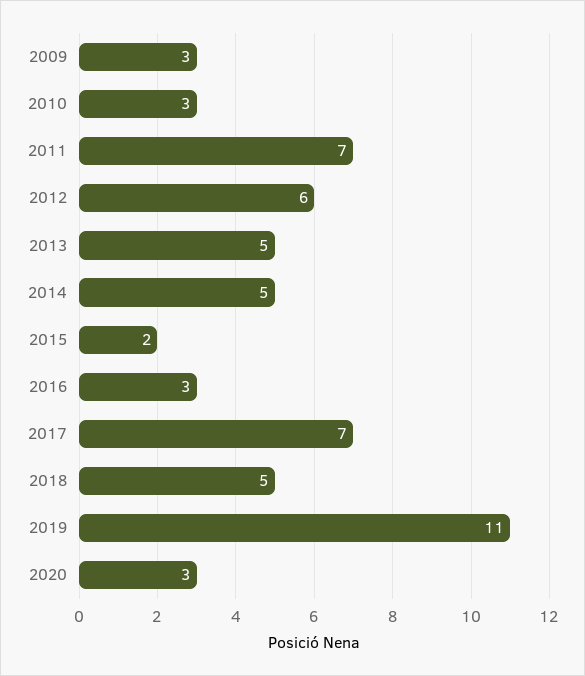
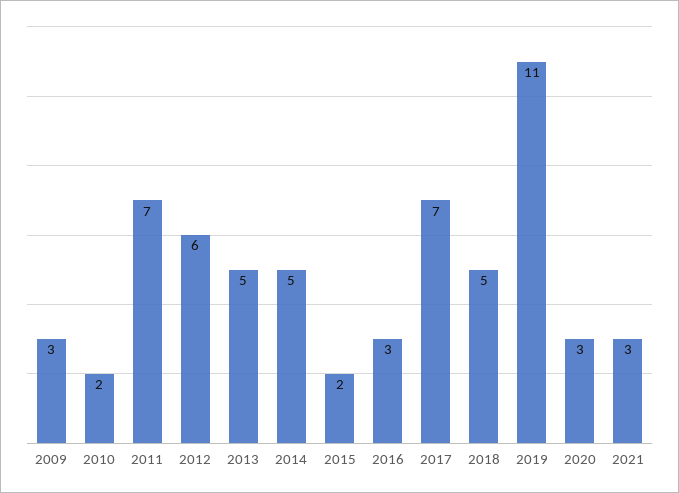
2010: 3 -> 2
2021: none -> 3

